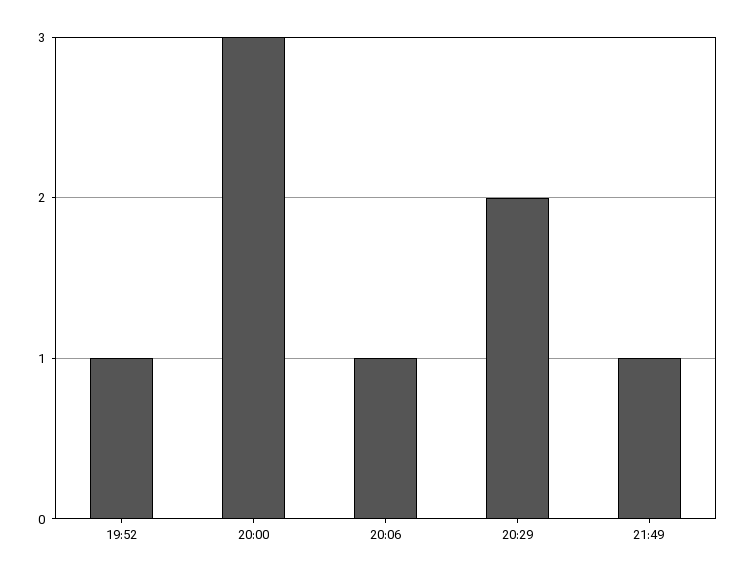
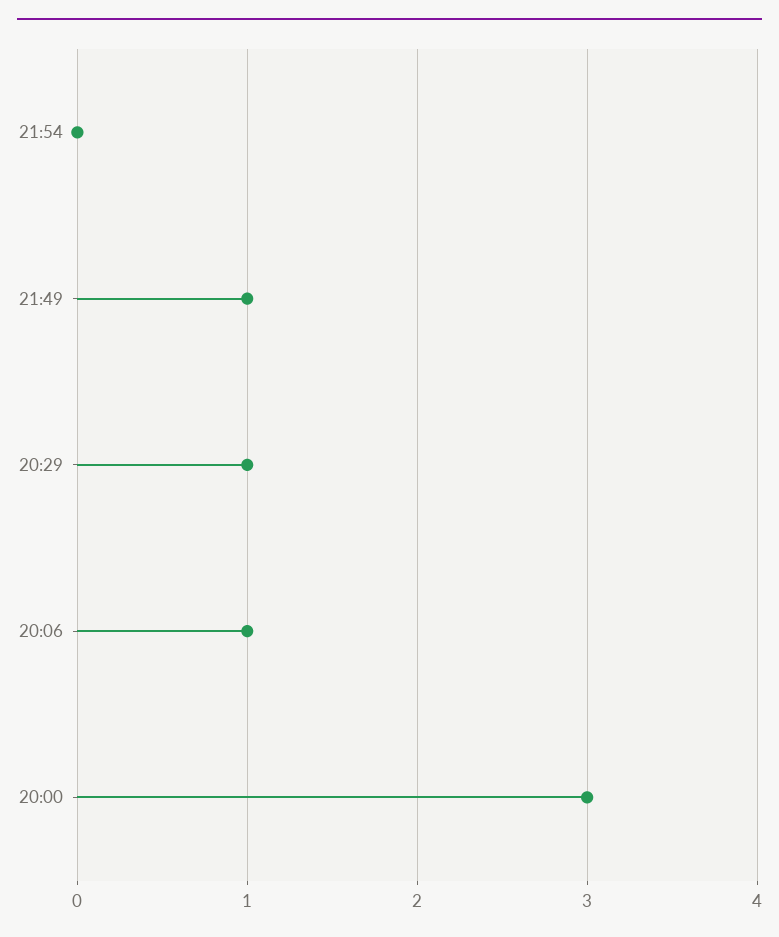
19:52: 1 -> none
20:29: 2 -> 1
21:54: none -> 0

